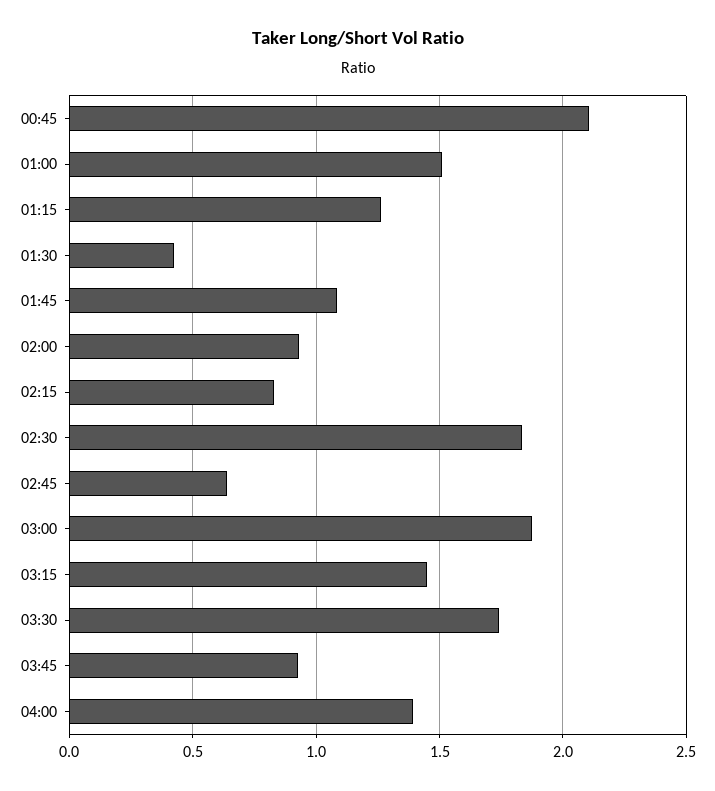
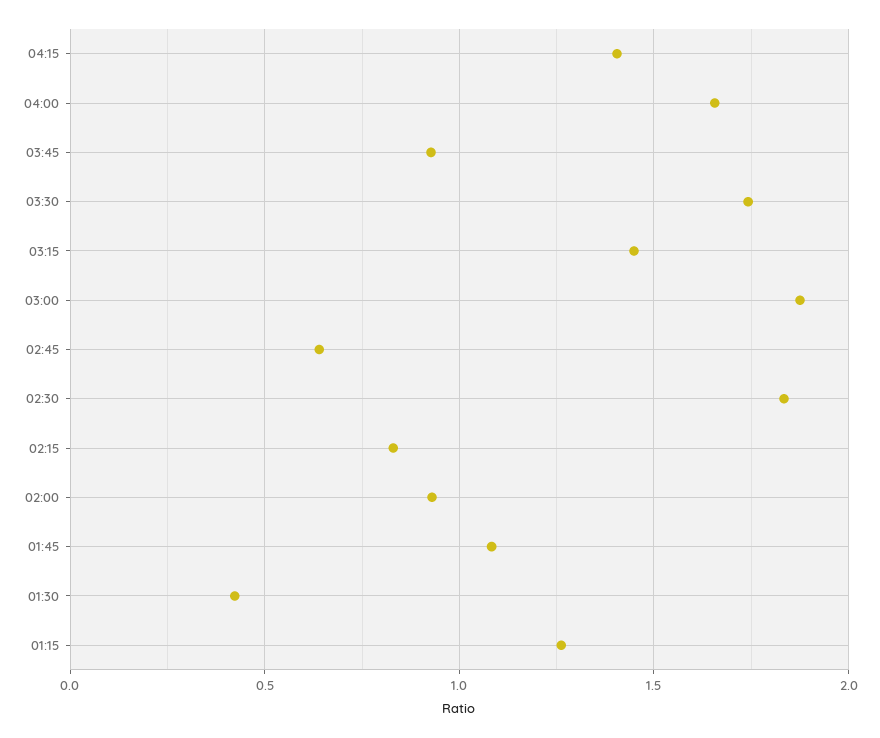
00:45: 2.1 -> none
01:00: 1.5 -> none
04:00: 1.4 -> 1.65
04:15: none -> 1.4

